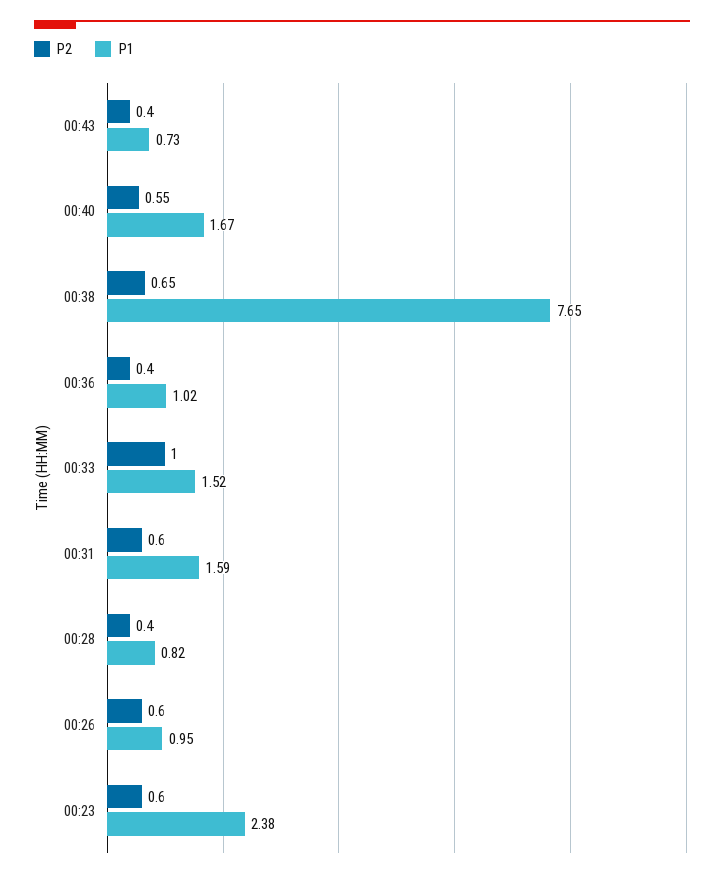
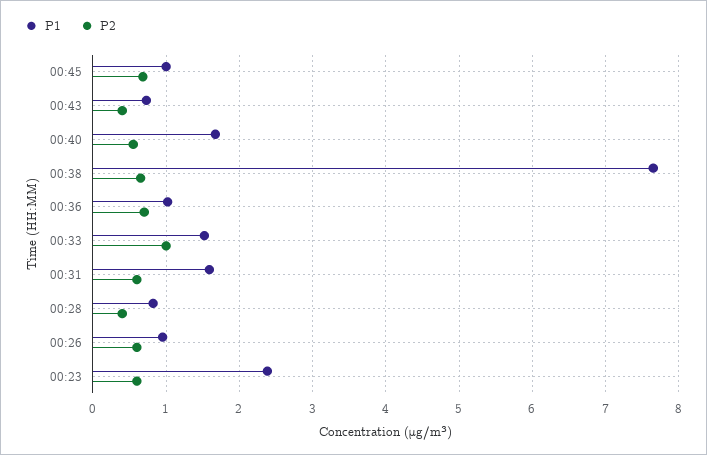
P2, 00:36: 0.4 -> 0.7
P1, 00:45: none -> 1
P2, 00:45: none -> 0.7

